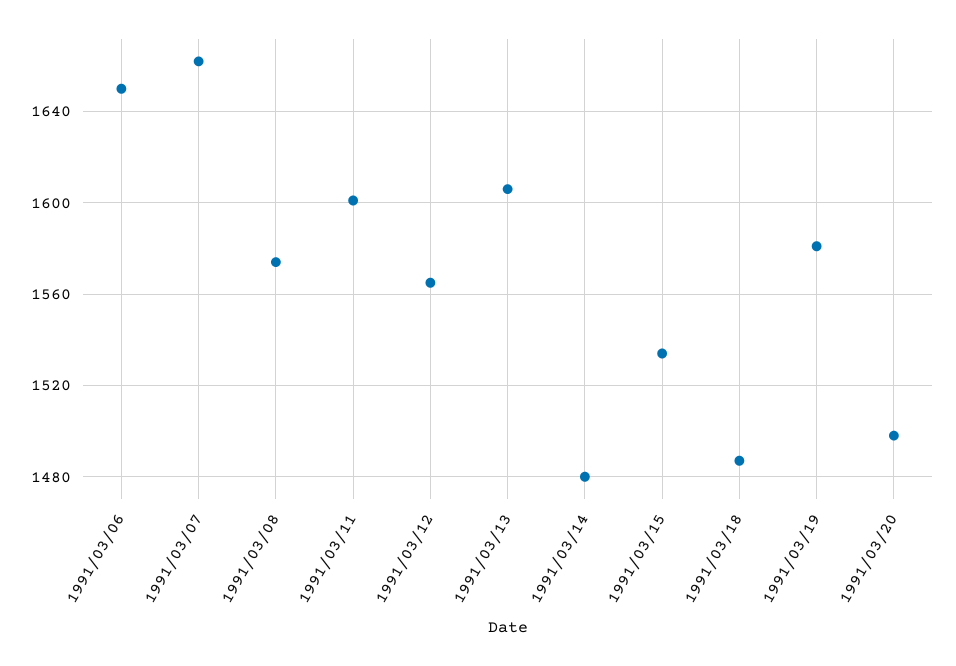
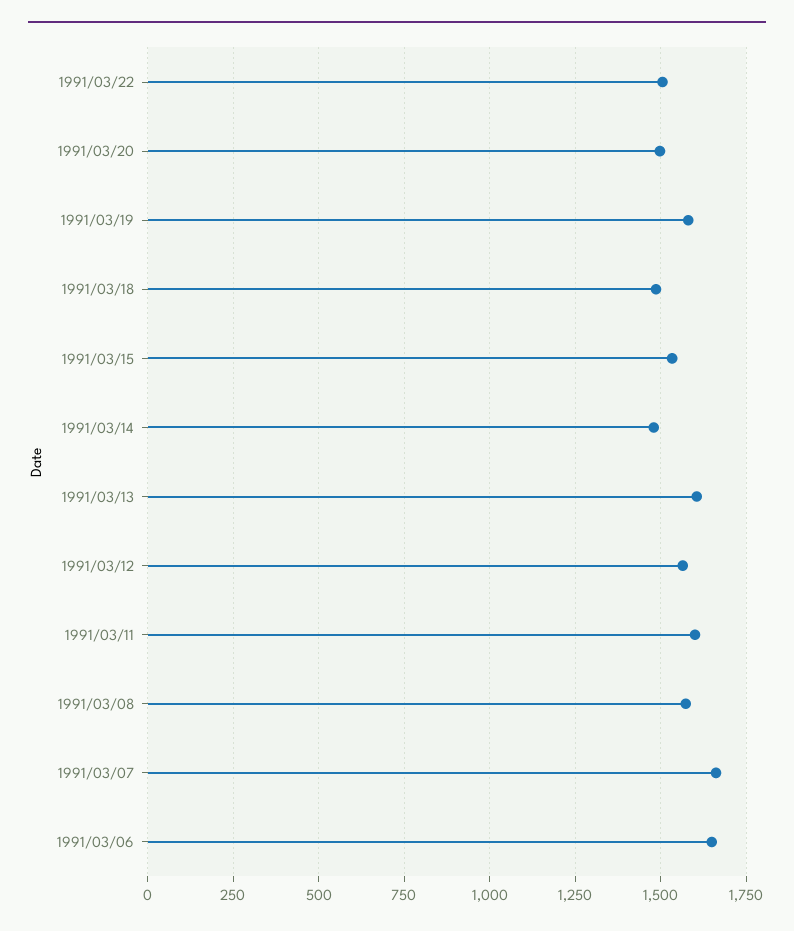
1991/03/22: none -> 1500

